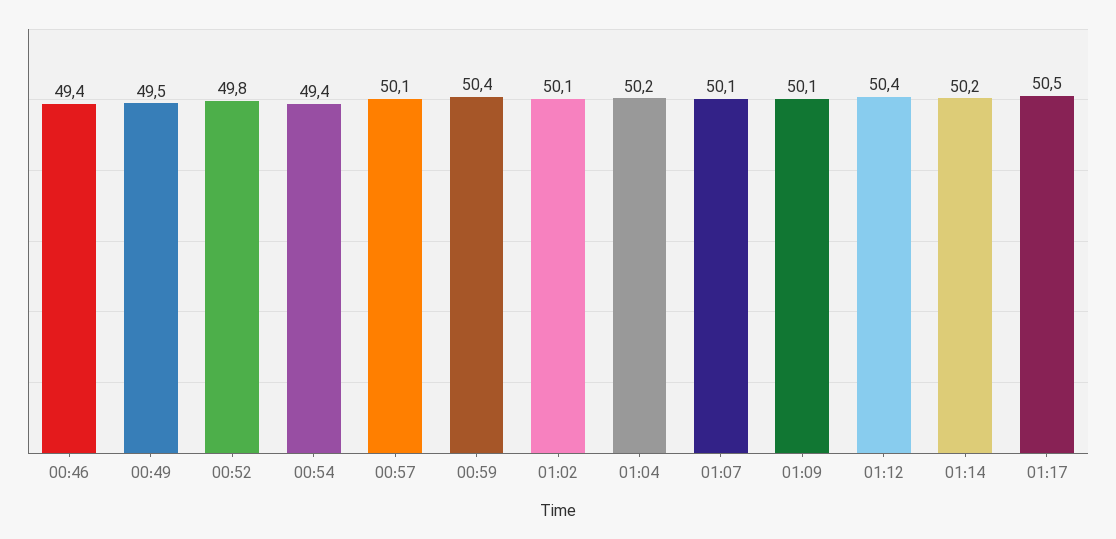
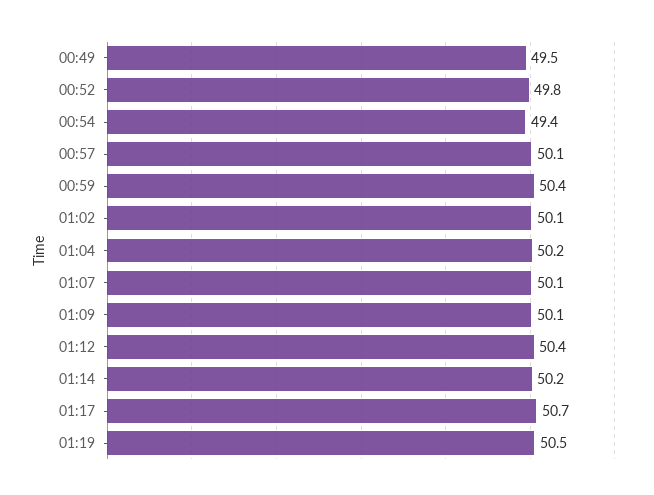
00:46: 49.4 -> none
01:17: 50.5 -> 50.7
01:19: none -> 50.5

